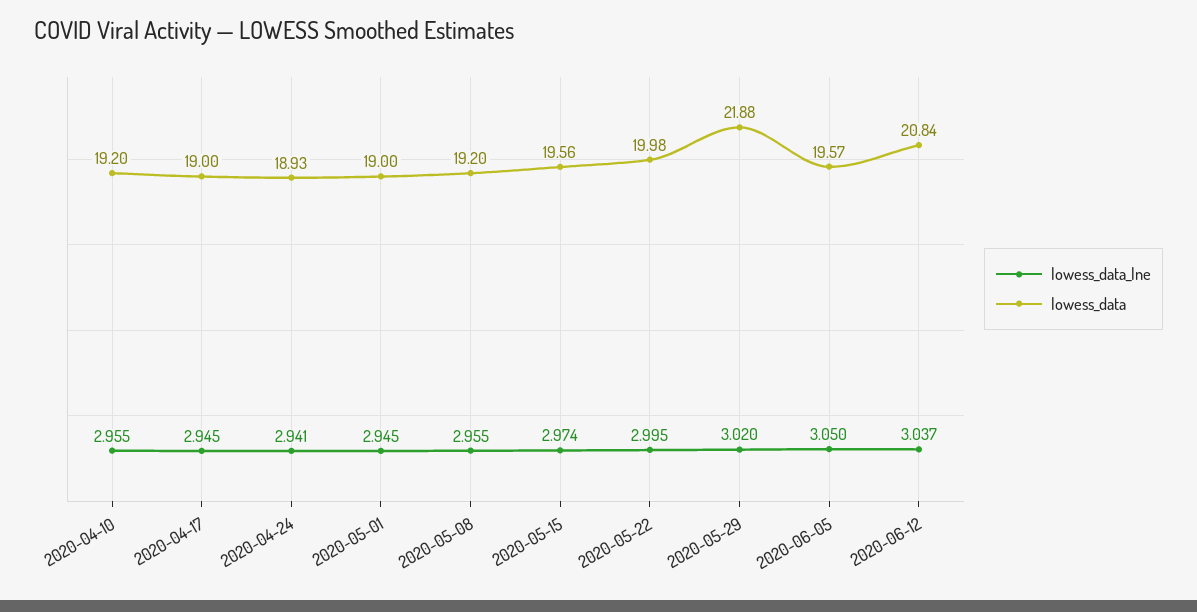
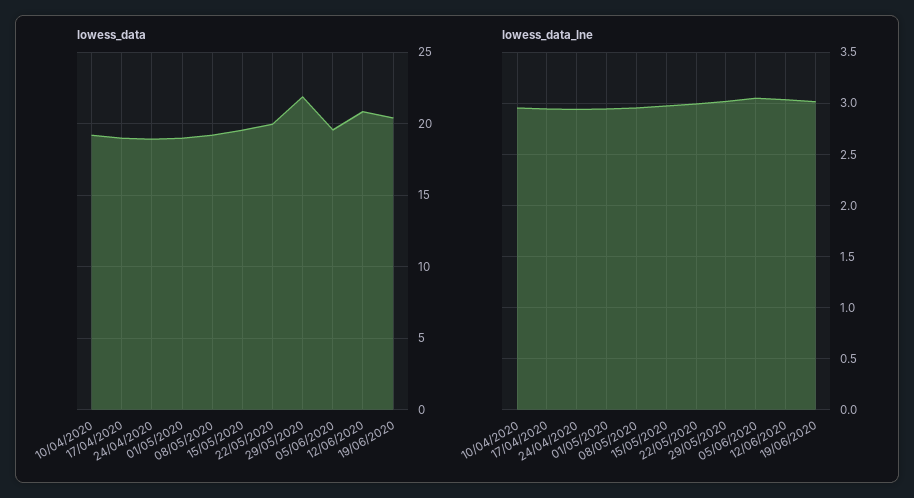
lowess_data, 19/06/2020: none -> 20.5
lowess_data_lne, 19/06/2020: none -> 3

